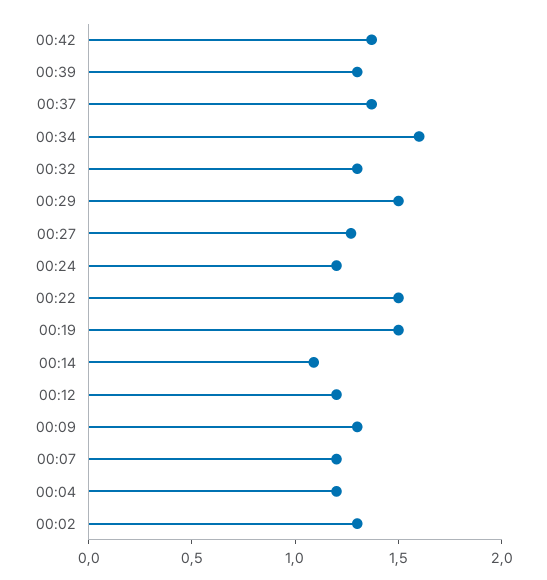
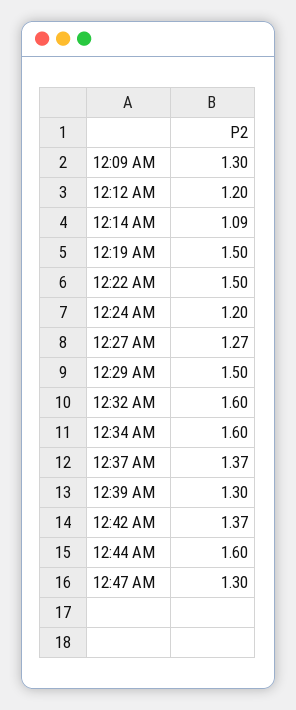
00:32: 1.3 -> 1.6
00:07: 1.2 -> none
00:04: 1.2 -> none
00:02: 1.3 -> none
12:44 AM: none -> 1.6
12:47 AM: none -> 1.3

